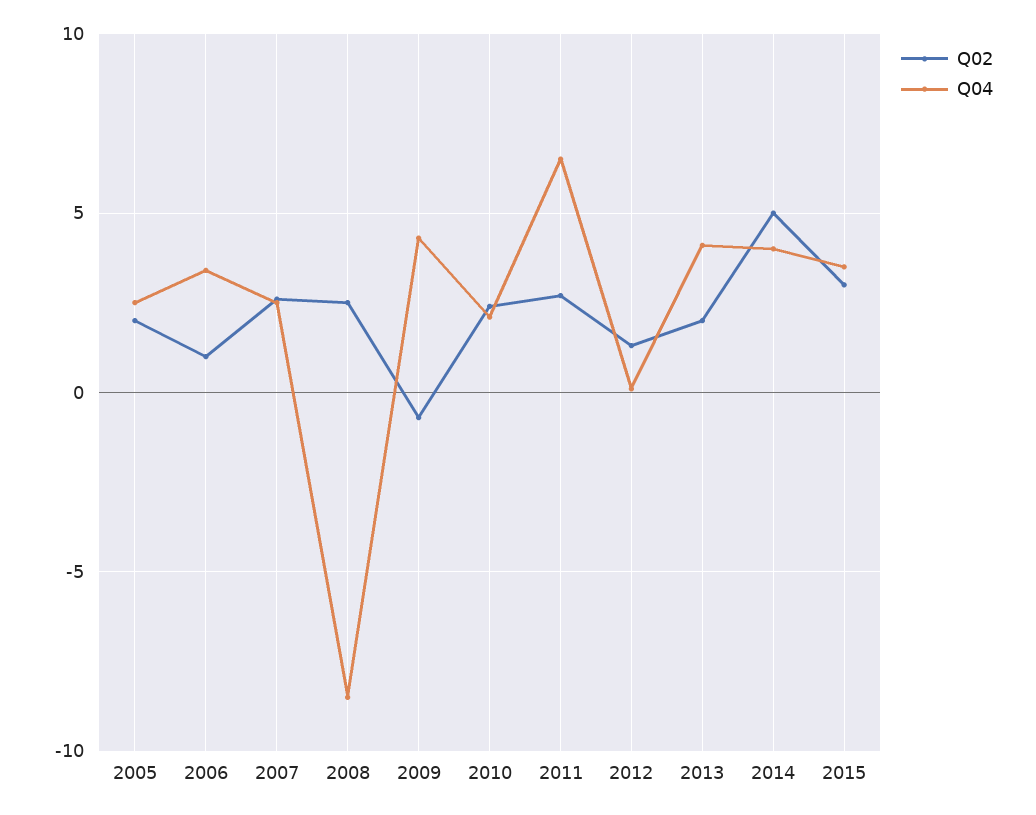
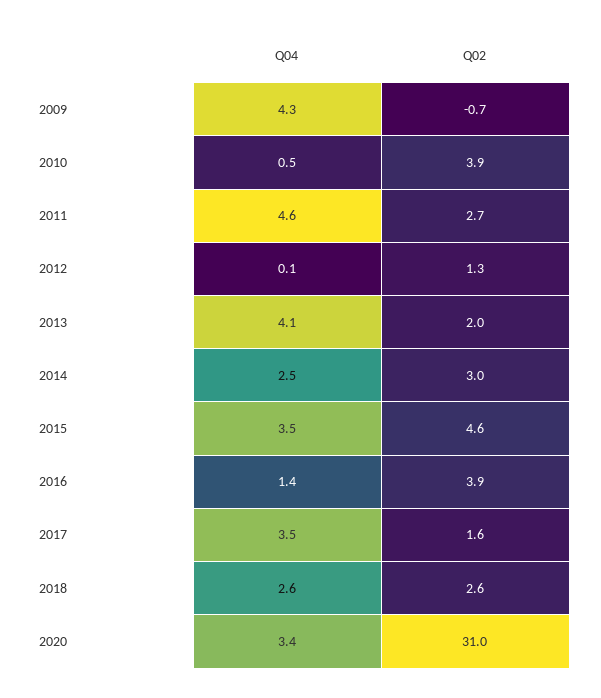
Q02, 2005: 2 -> none
Q04, 2005: 2.5 -> none
Q02, 2006: 1 -> none
Q04, 2006: 3.5 -> none
Q02, 2007: 2.5 -> none
Q04, 2007: 2.5 -> none
Q02, 2008: 2.5 -> none
Q04, 2008: -8.5 -> none
Q02, 2010: 2.5 -> 3.9
Q04, 2010: 2 -> 0.5
Q04, 2011: 6.5 -> 4.6
Q02, 2014: 5 -> 3
Q04, 2014: 4 -> 2.5
Q02, 2015: 3 -> 4.6
Q04, 2016: none -> 1.4
Q02, 2016: none -> 3.9
Q04, 2017: none -> 3.5
Q02, 2017: none -> 1.6
Q04, 2018: none -> 2.6
Q02, 2018: none -> 2.6
Q04, 2020: none -> 3.4
Q02, 2020: none -> 31

